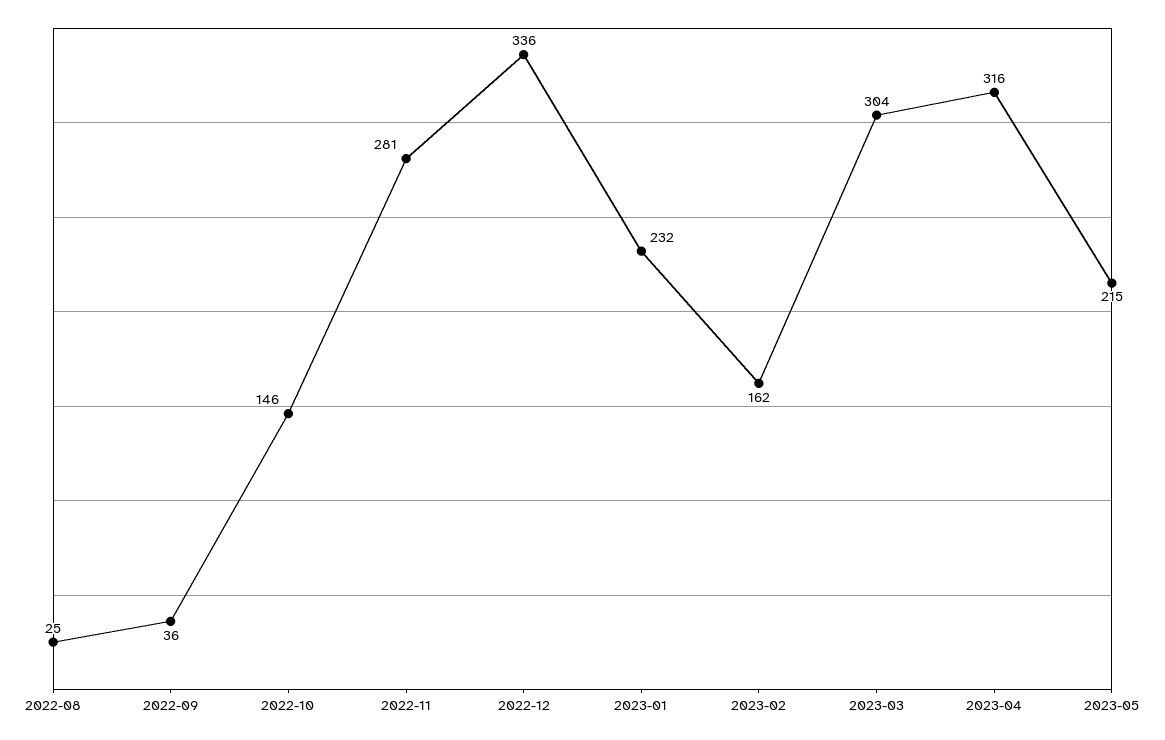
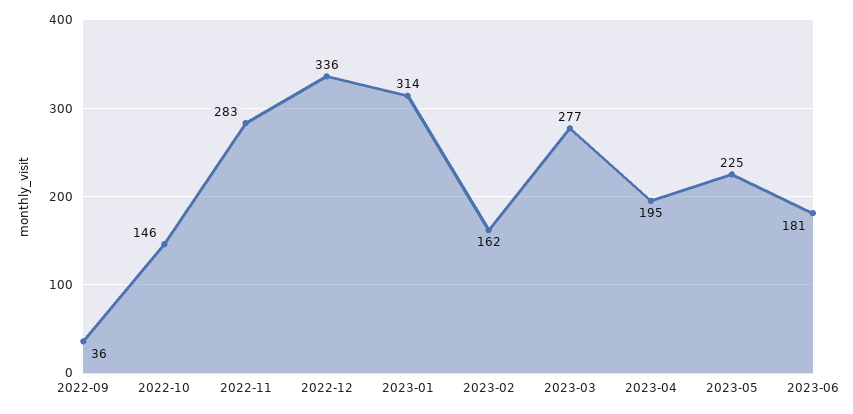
2022-08: 25 -> none
2022-11: 281 -> 283
2023-01: 232 -> 314
2023-03: 304 -> 277
2023-04: 316 -> 195
2023-05: 215 -> 225
2023-06: none -> 181

